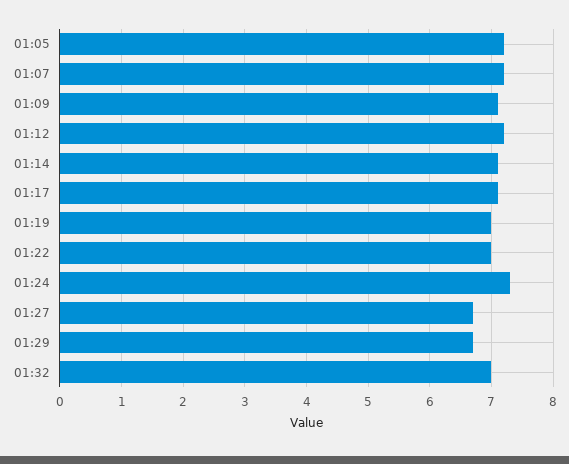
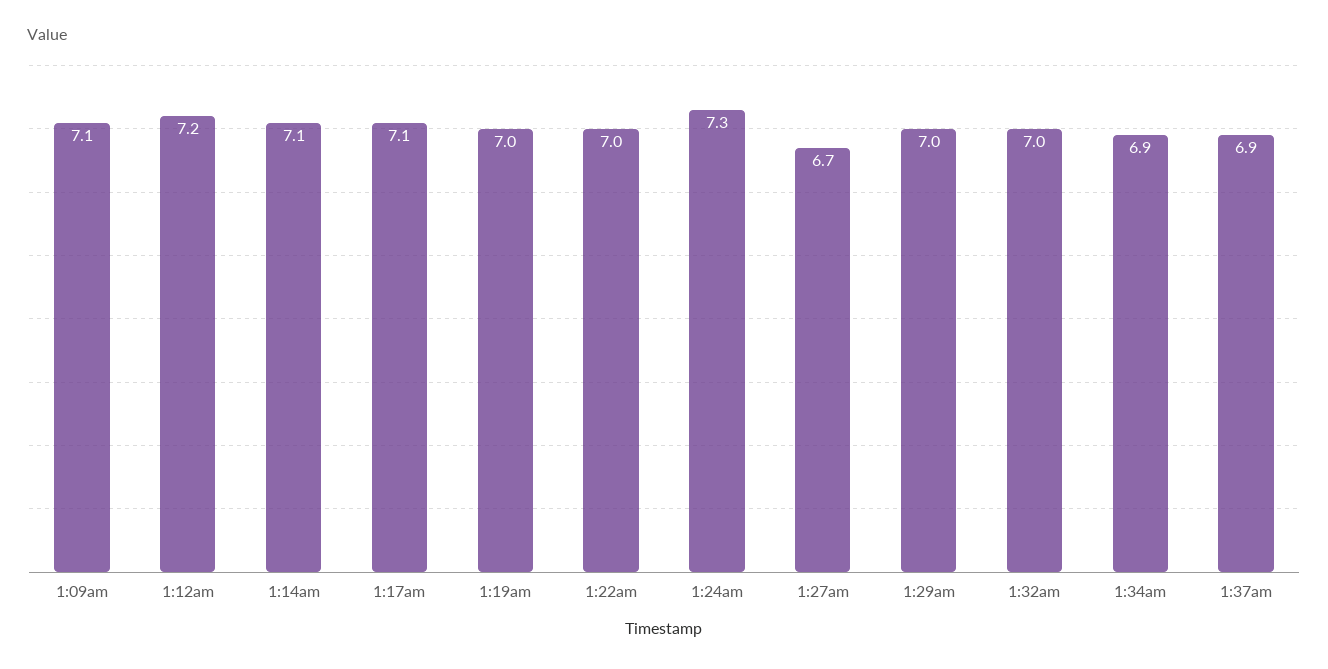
01:05: 7.2 -> none
01:07: 7.2 -> none
01:29: 6.7 -> 7
1:34am: none -> 6.9
1:37am: none -> 6.9

